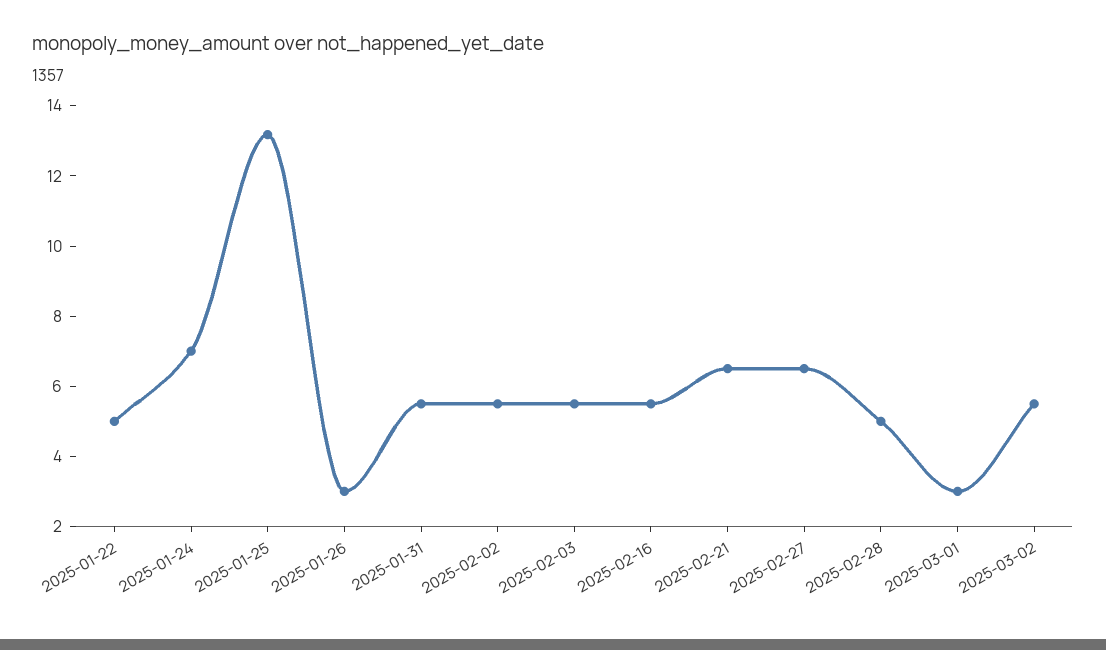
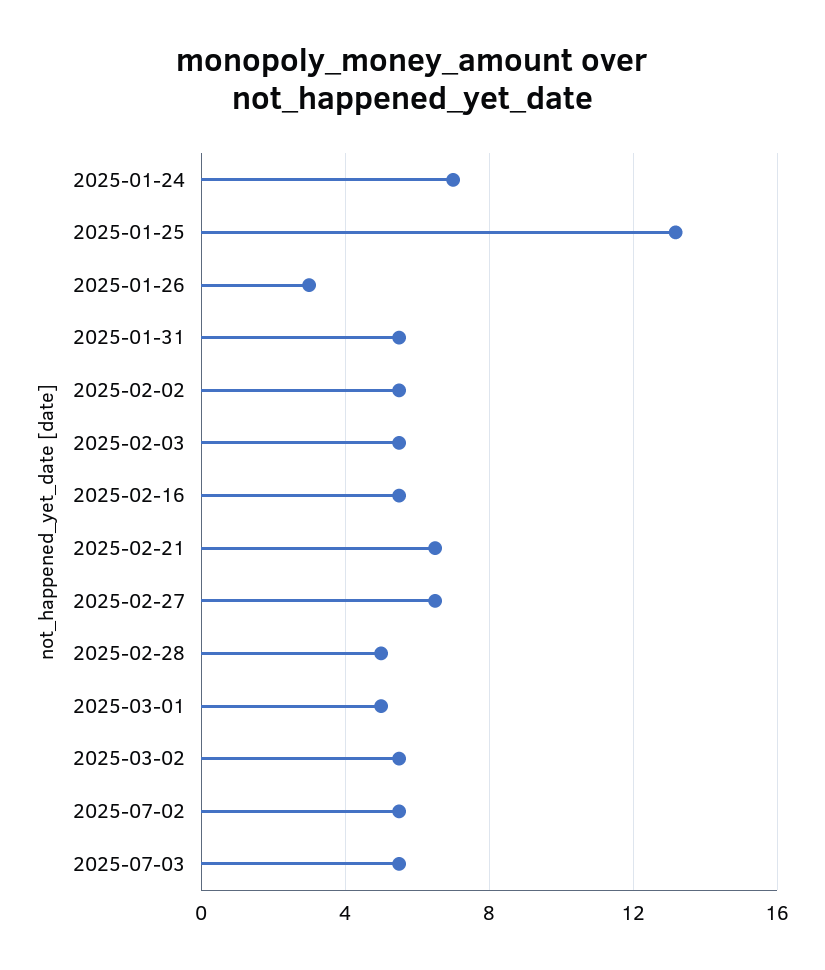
2025-01-22: 5 -> none
2025-03-01: 3 -> 5
2025-07-02: none -> 5.5
2025-07-03: none -> 5.5

